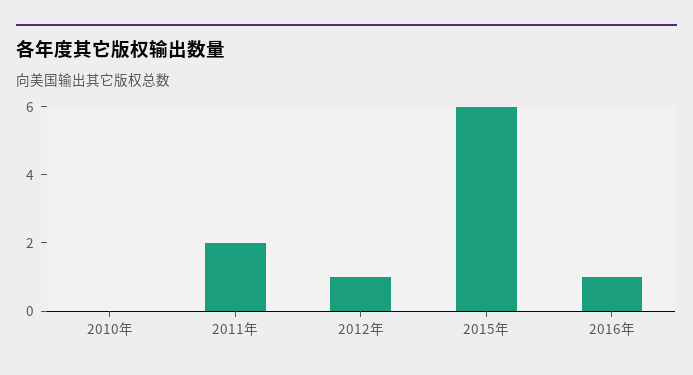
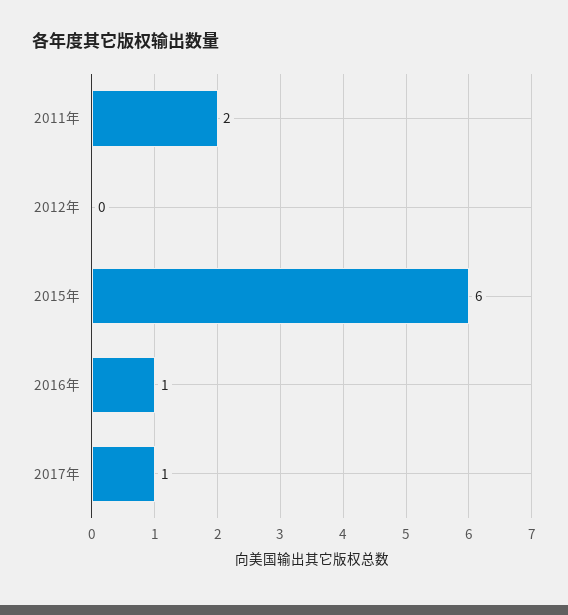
2010年: 0 -> none
2012年: 1 -> 0
2017年: none -> 1

